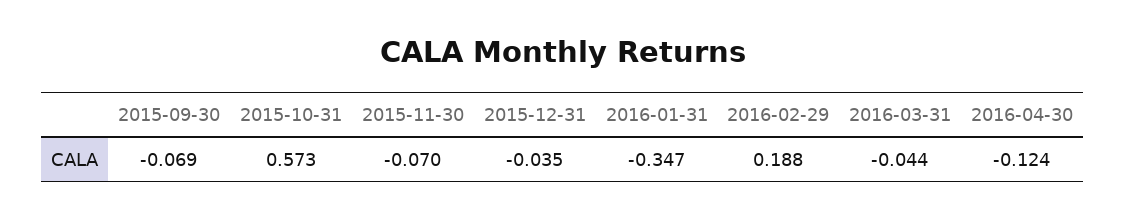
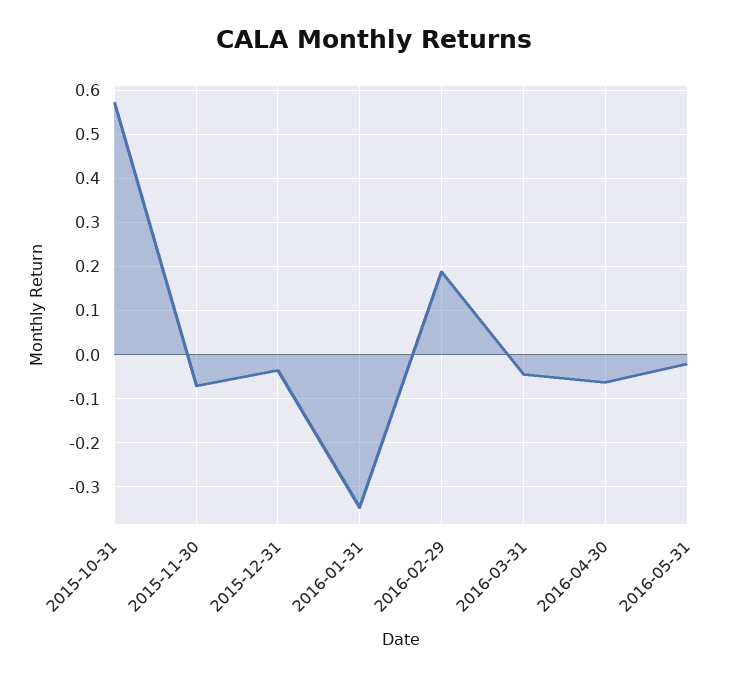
2015-09-30: -0.069 -> none
2016-04-30: -0.124 -> -0.06
2016-05-31: none -> -0.02

